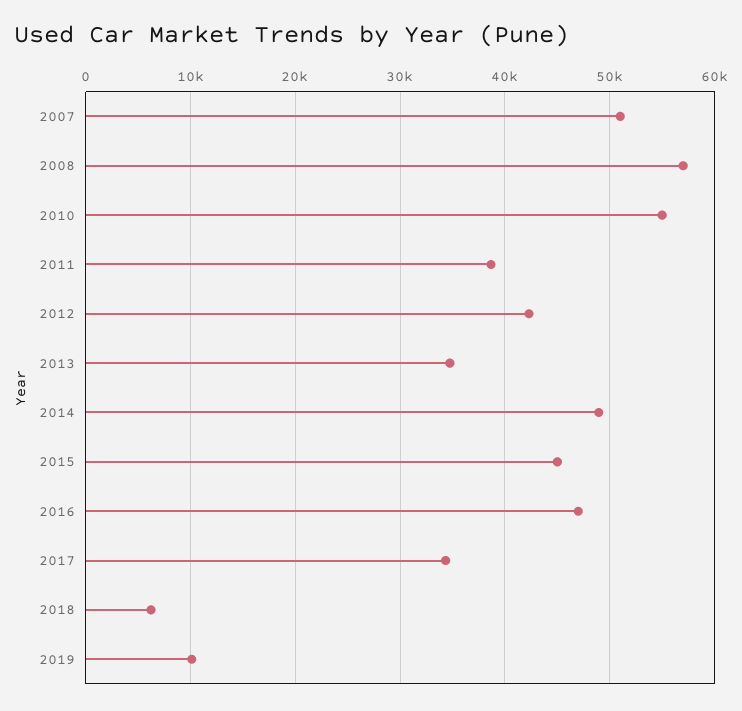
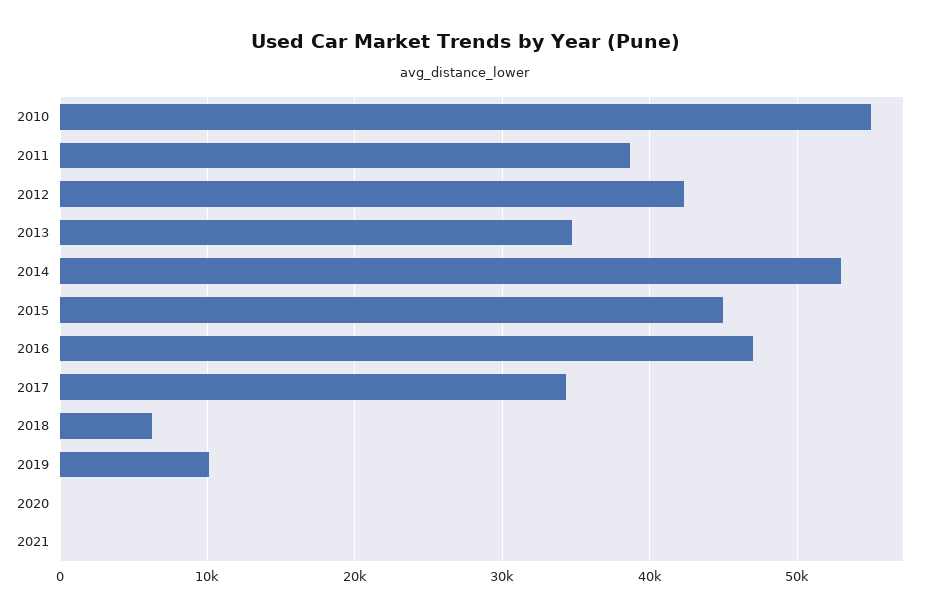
2007: 51000 -> none
2008: 57000 -> none
2014: 49000 -> 53000
2020: none -> 0
2021: none -> 0

